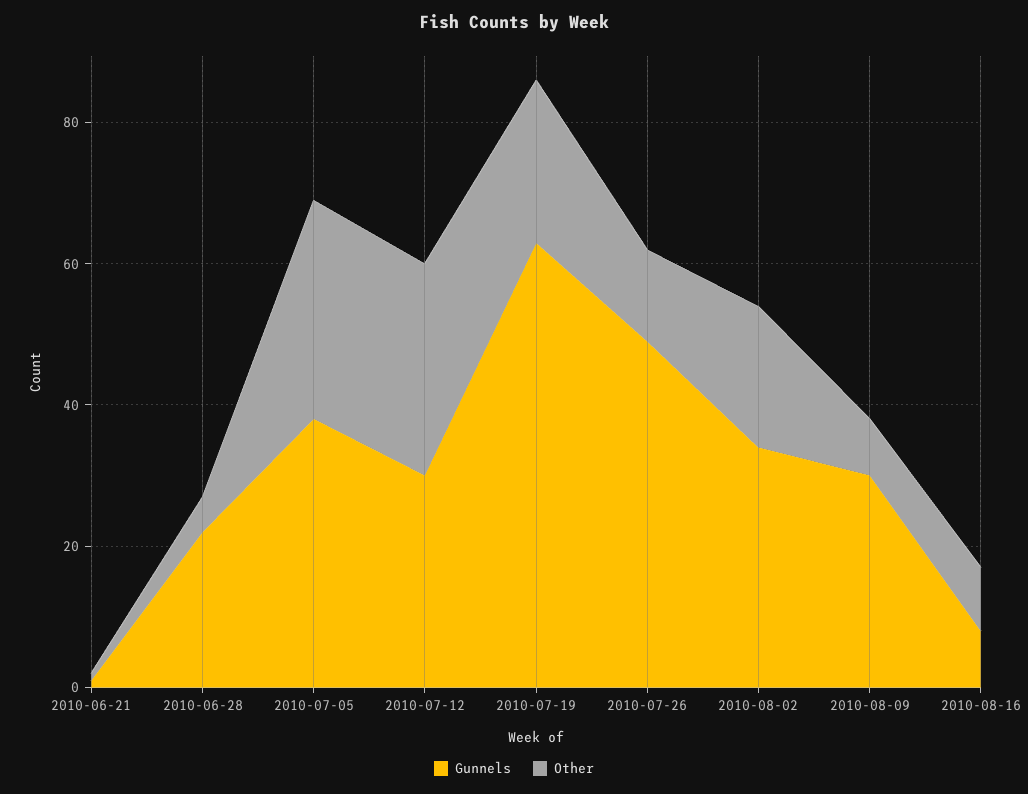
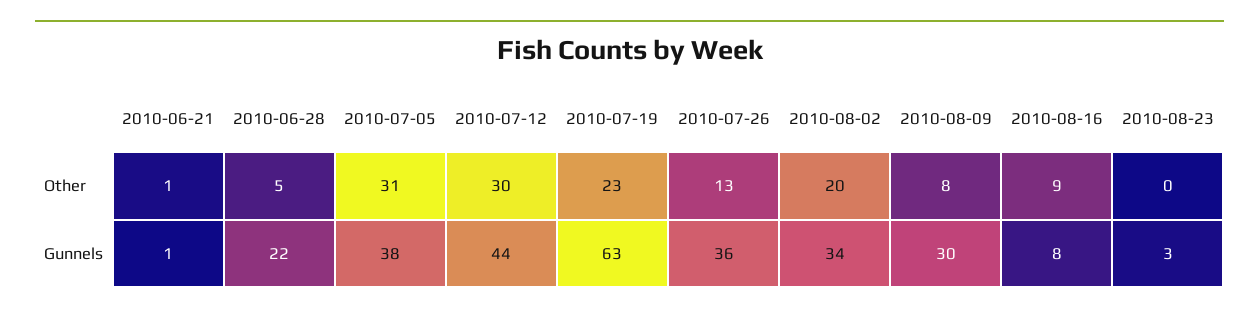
Gunnels, 2010-07-12: 30 -> 44
Gunnels, 2010-07-26: 50 -> 36
Other, 2010-08-23: none -> 0
Gunnels, 2010-08-23: none -> 3

